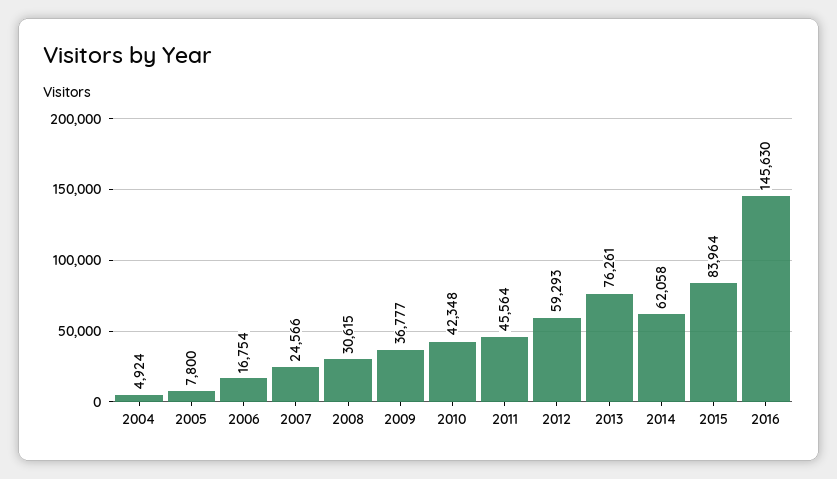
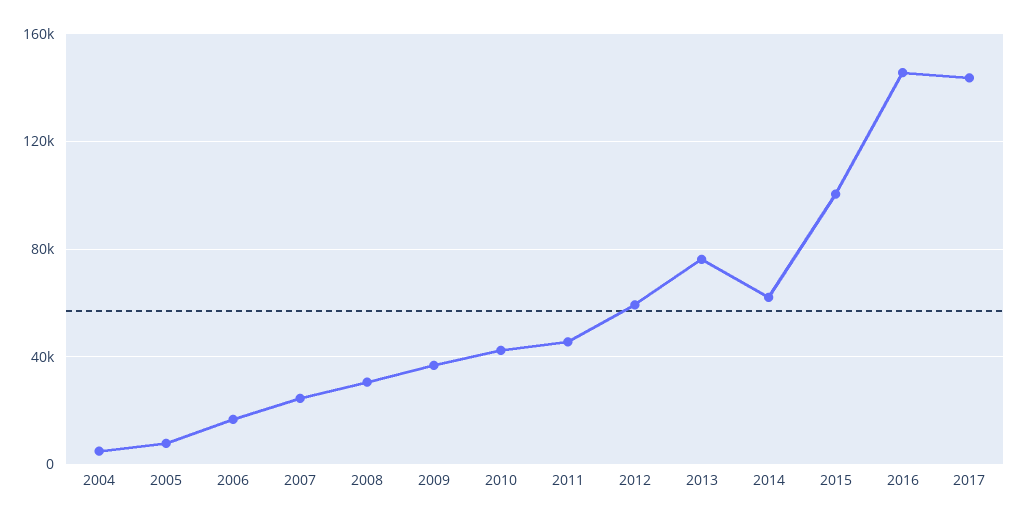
2015: 83964 -> 100000
2017: none -> 145000

